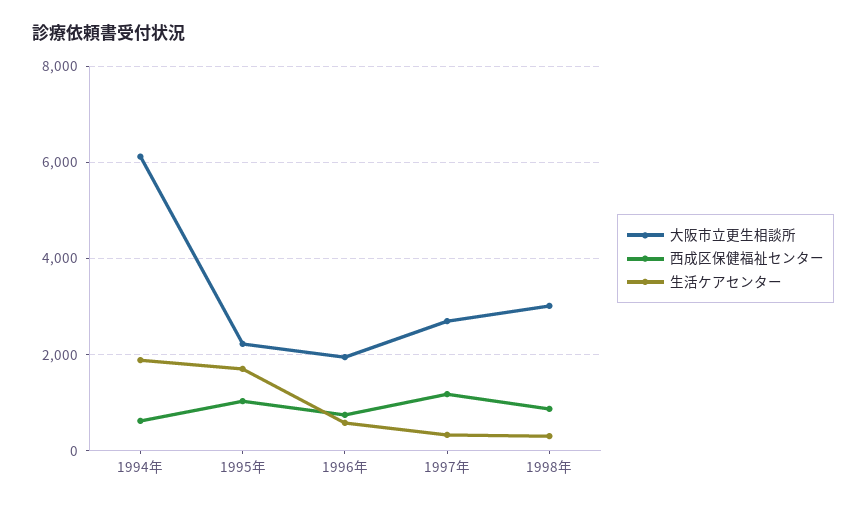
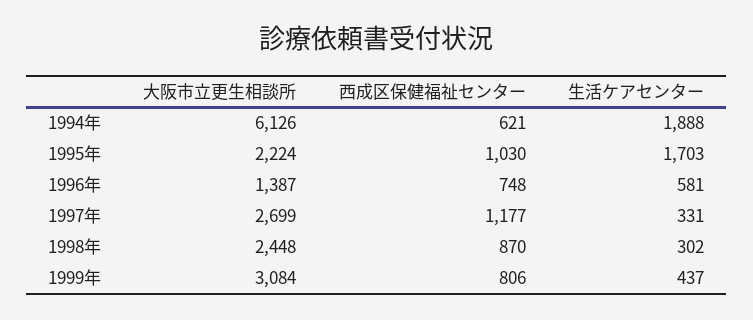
大阪市立更生相談所, 1996年: 2000 -> 1387
大阪市立更生相談所, 1998年: 3000 -> 2448
大阪市立更生相談所, 1999年: none -> 3084
西成区保健福祉センター, 1999年: none -> 806
生活ケアセンター, 1999年: none -> 437

